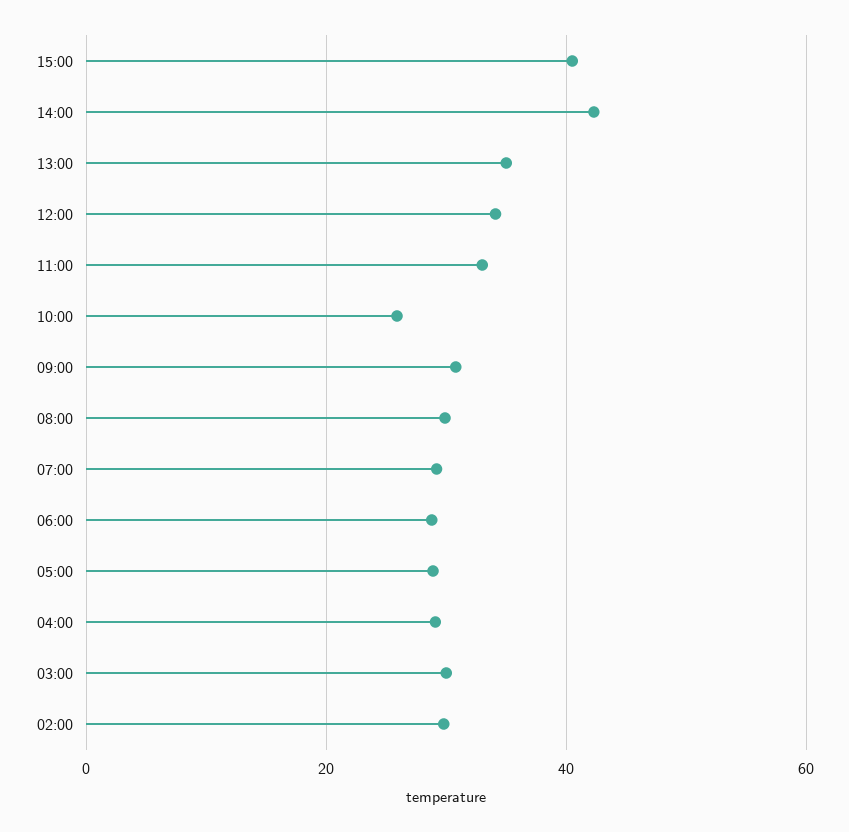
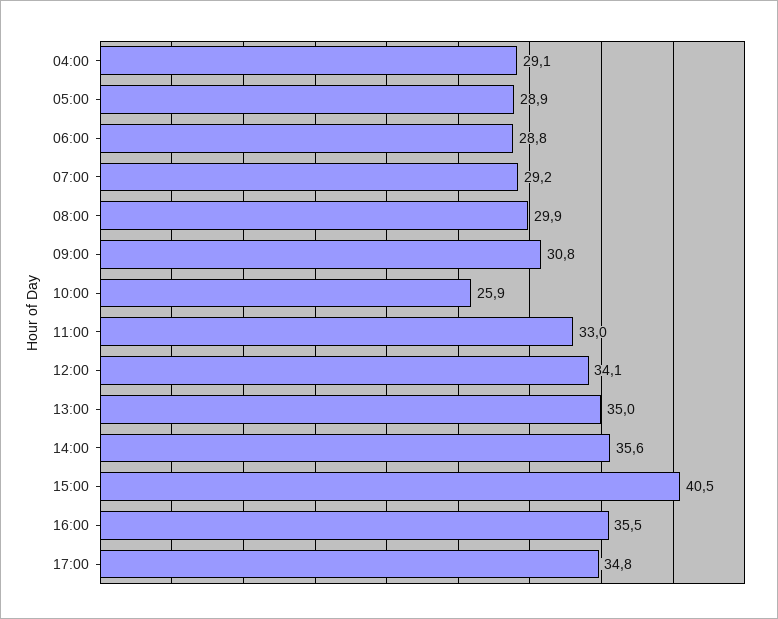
14:00: 42 -> 35.6
03:00: 30 -> none
02:00: 30 -> none
16:00: none -> 35.5
17:00: none -> 34.8

